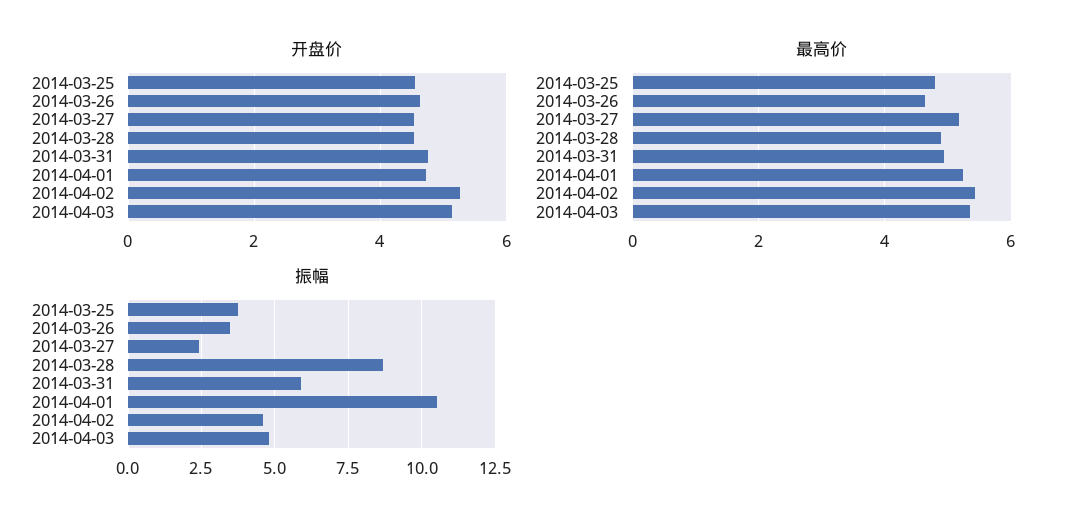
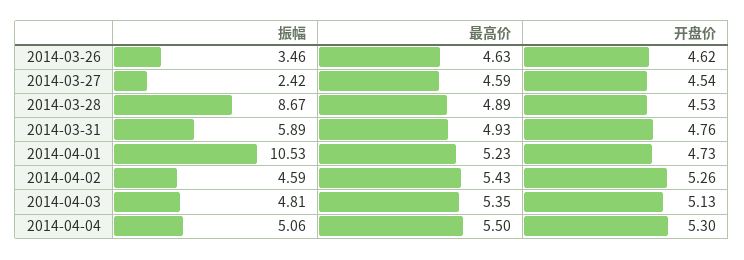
开盘价, 2014-03-25: 4.6 -> none
最高价, 2014-03-25: 4.8 -> none
最高价, 2014-03-27: 5.2 -> 4.59
振幅, 2014-03-25: 3.75 -> none
振幅, 2014-04-04: none -> 5.06
最高价, 2014-04-04: none -> 5.5
开盘价, 2014-04-04: none -> 5.3

